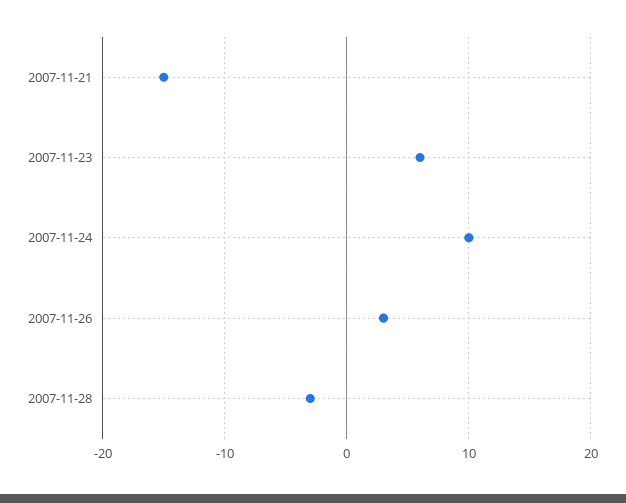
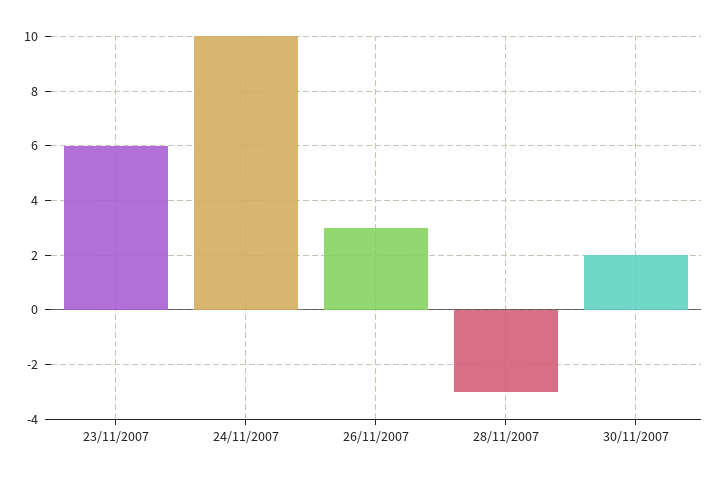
2007-11-21: -15 -> none
30/11/2007: none -> 2

